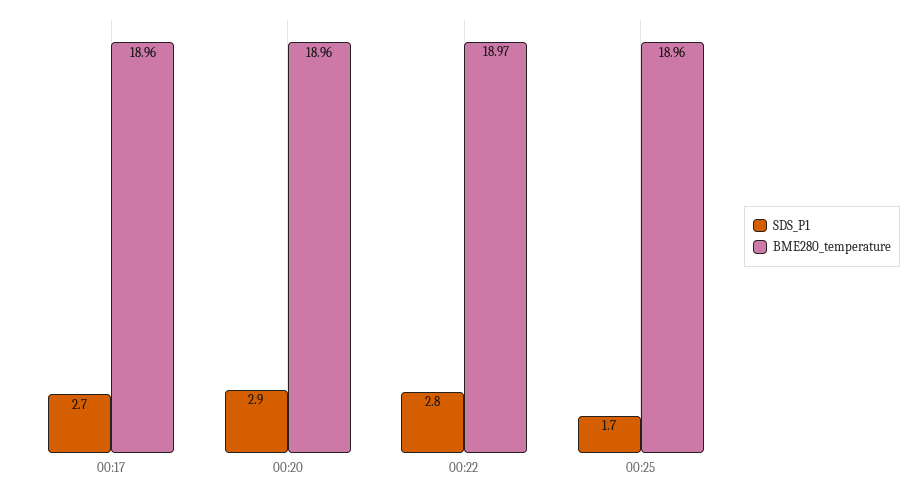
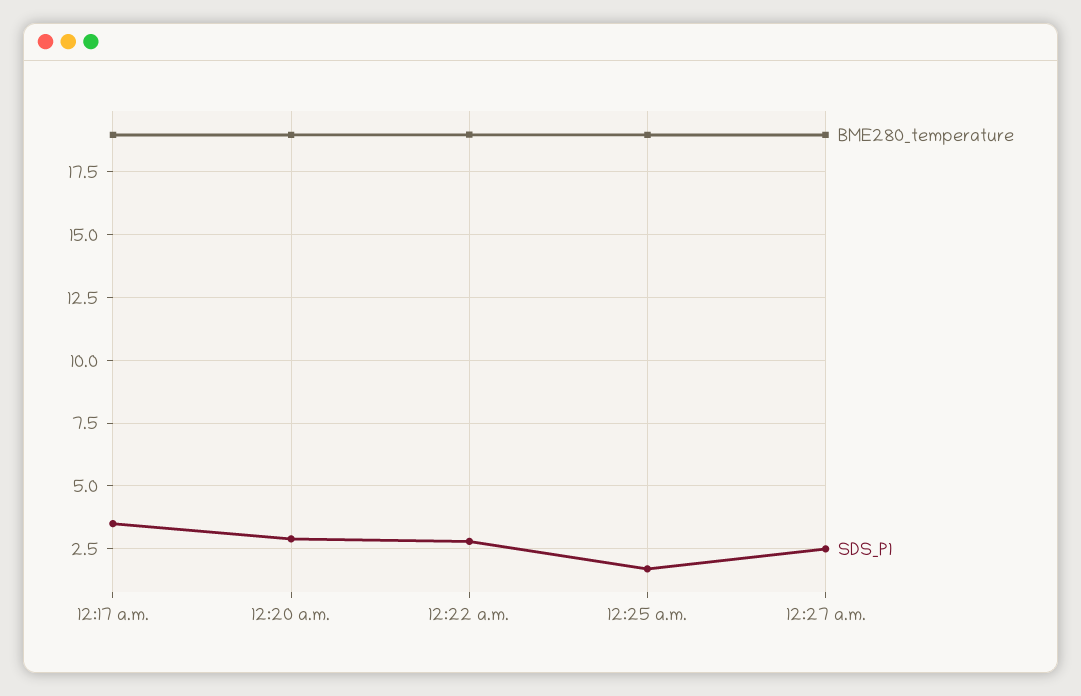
SDS_P1, 00:17: 2.7 -> 3.5
BME280_temperature, 12:27 a.m.: none -> 19
SDS_P1, 12:27 a.m.: none -> 2.5

